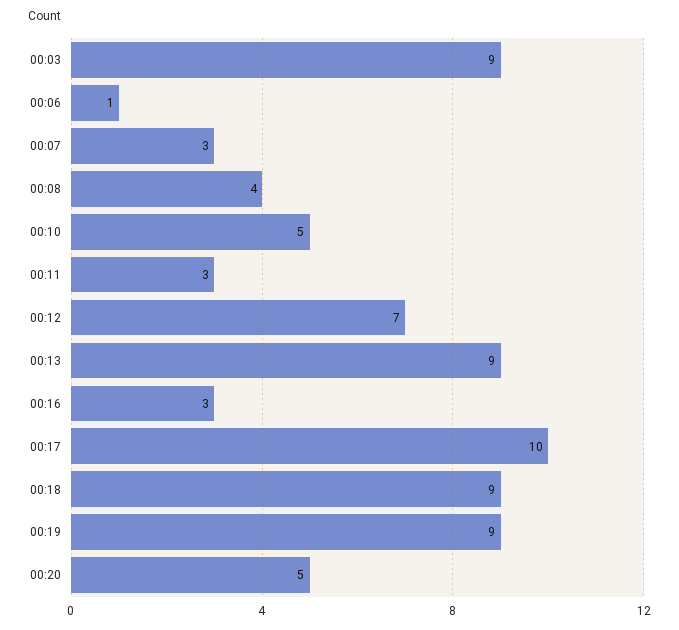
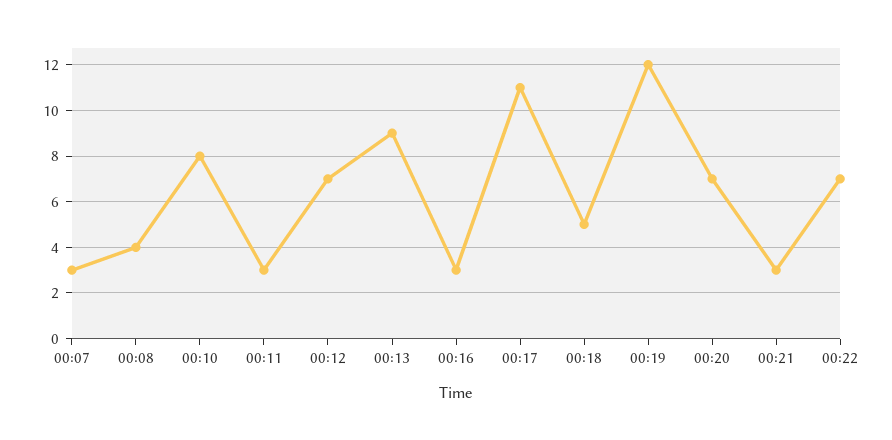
00:03: 9 -> none
00:06: 1 -> none
00:10: 5 -> 8
00:17: 10 -> 11
00:18: 9 -> 5
00:19: 9 -> 12
00:20: 5 -> 7
00:21: none -> 3
00:22: none -> 7

